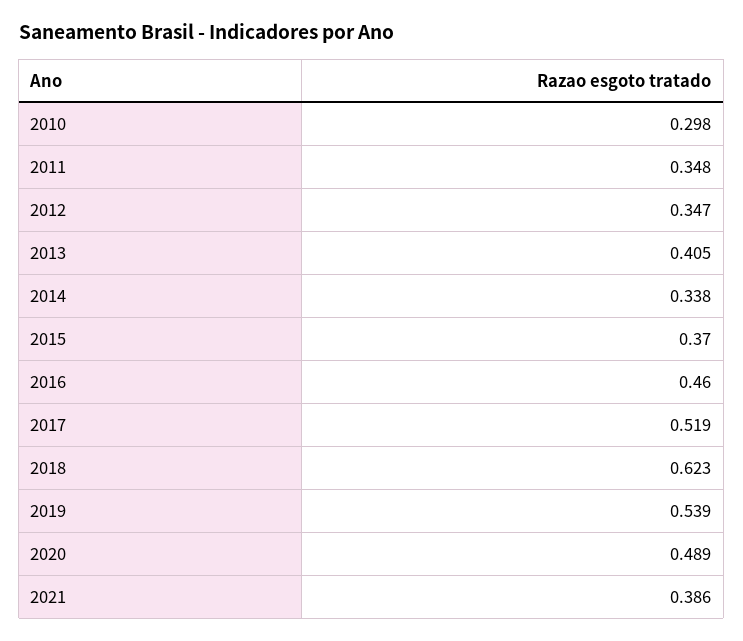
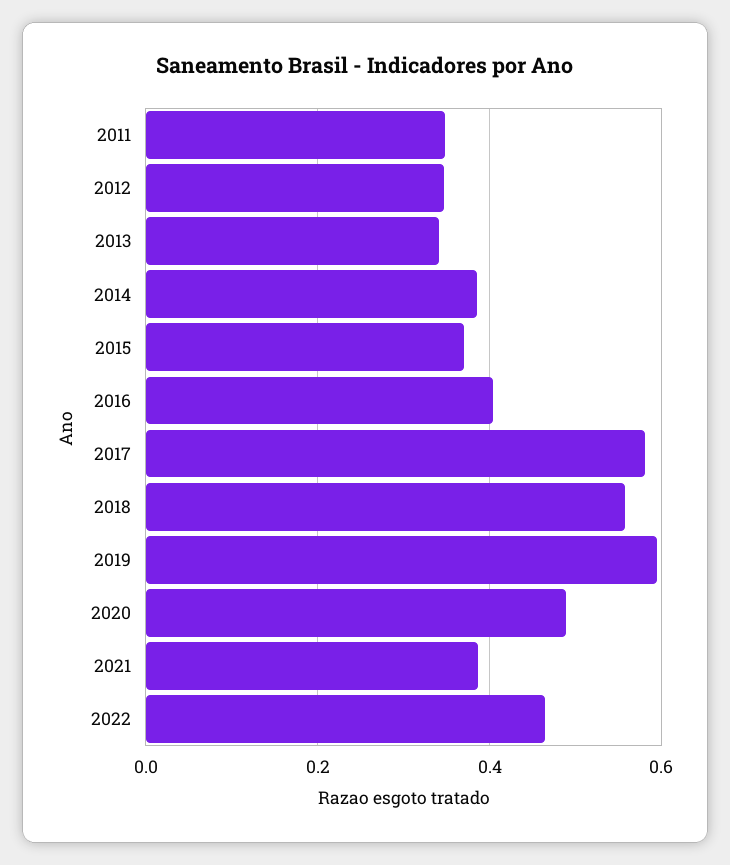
2010: 0.298 -> none
2013: 0.405 -> 0.34
2014: 0.338 -> 0.38
2016: 0.46 -> 0.4
2017: 0.519 -> 0.58
2018: 0.623 -> 0.56
2019: 0.539 -> 0.6
2022: none -> 0.46

